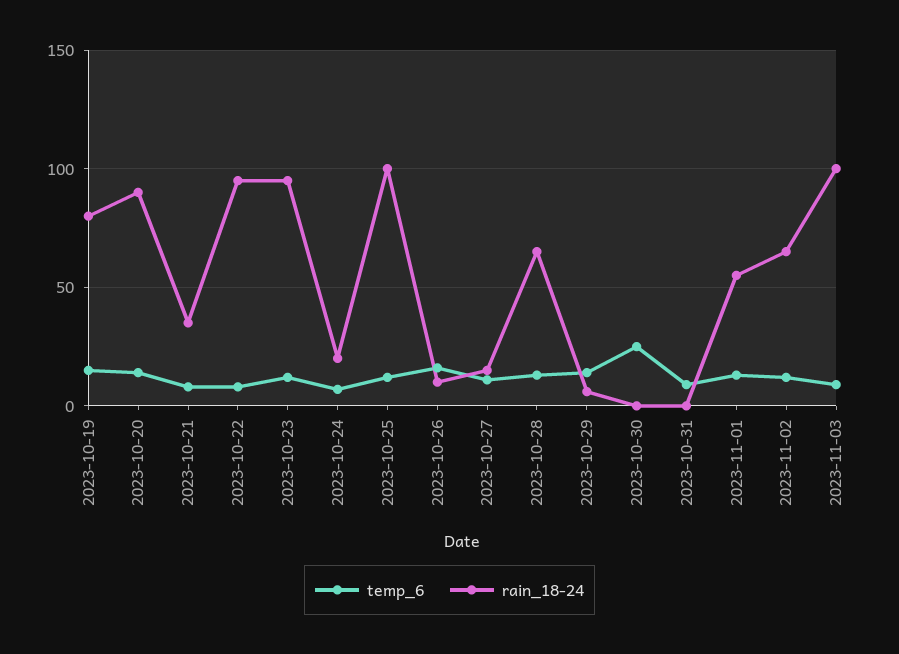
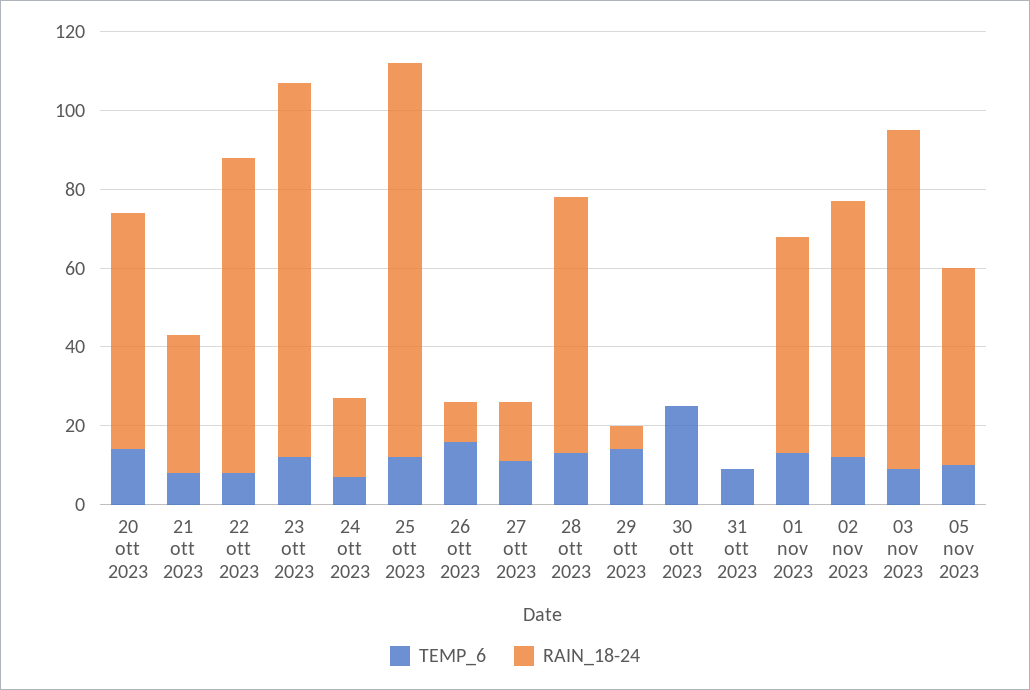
temp_6, 2023-10-19: 15 -> none
rain_18-24, 2023-10-19: 80 -> none
rain_18-24, 2023-10-20: 90 -> 60
rain_18-24, 2023-10-22: 95 -> 80
rain_18-24, 2023-11-03: 100 -> 85
temp_6, 05 nov 2023: none -> 10
rain_18-24, 05 nov 2023: none -> 50

